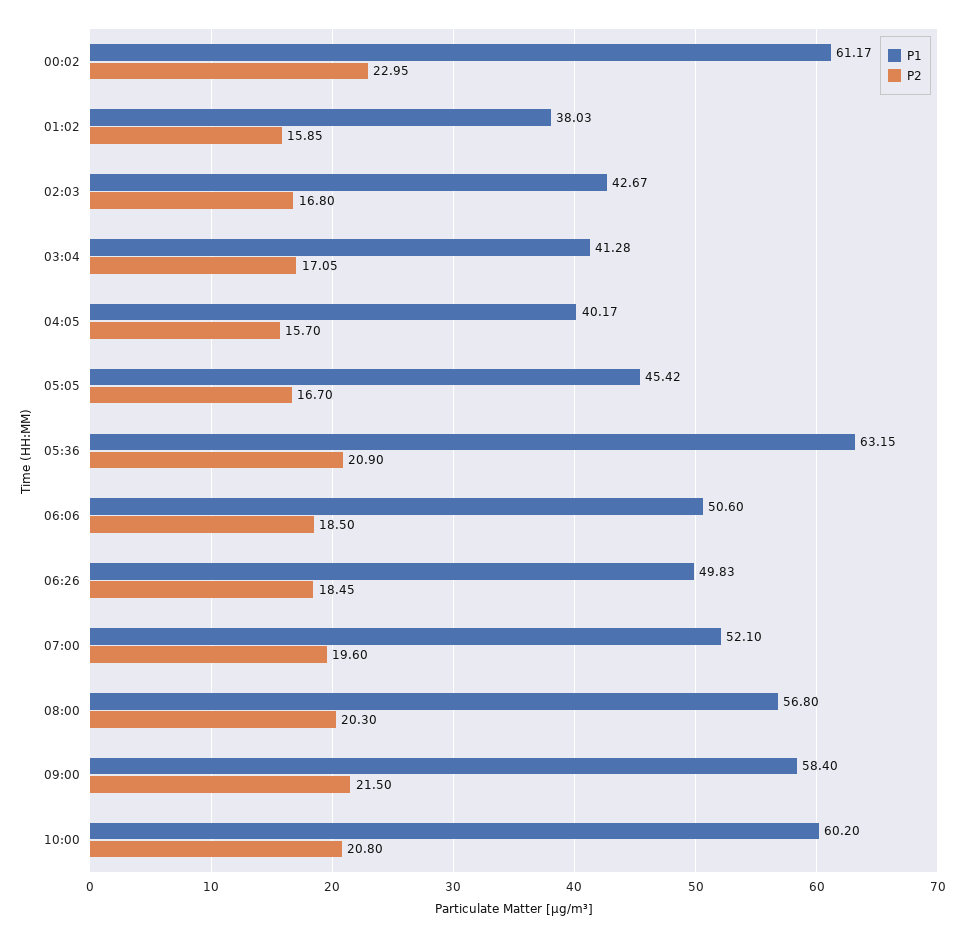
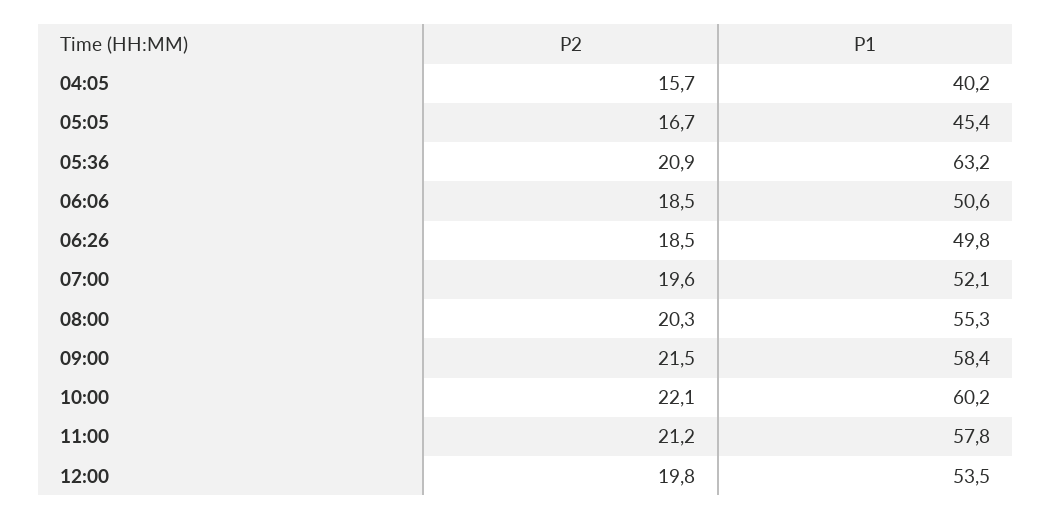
P1, 00:02: 61.17 -> none
P2, 00:02: 22.95 -> none
P1, 01:02: 38.03 -> none
P2, 01:02: 15.85 -> none
P1, 02:03: 42.67 -> none
P2, 02:03: 16.8 -> none
P1, 03:04: 41.28 -> none
P2, 03:04: 17.05 -> none
P1, 08:00: 56.8 -> 55.3
P2, 10:00: 20.8 -> 22.1
P2, 11:00: none -> 21.2
P1, 11:00: none -> 57.8
P2, 12:00: none -> 19.8
P1, 12:00: none -> 53.5

